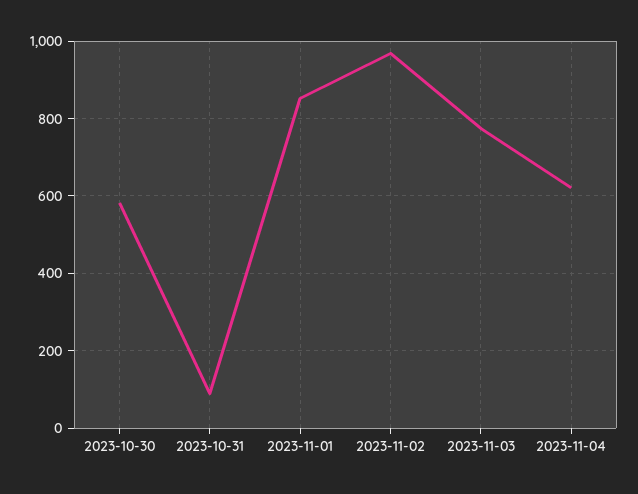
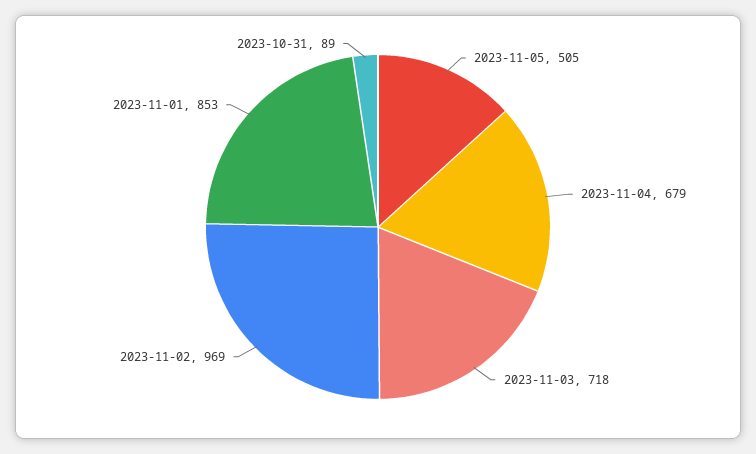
2023-10-30: 580 -> none
2023-11-03: 780 -> 718
2023-11-04: 620 -> 679
2023-11-05: none -> 505

